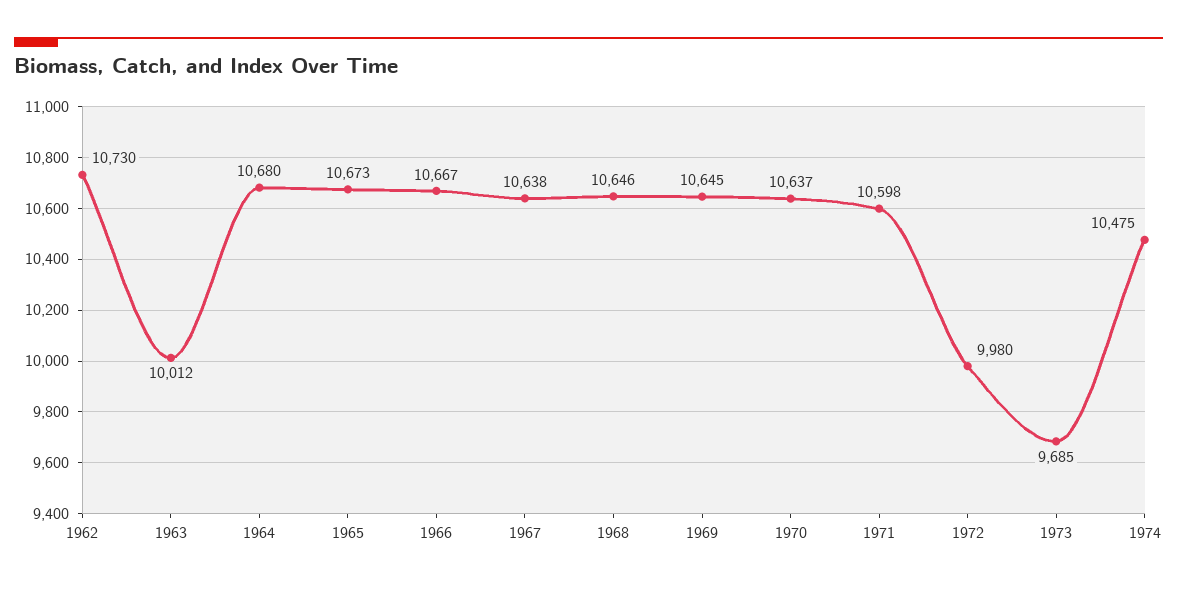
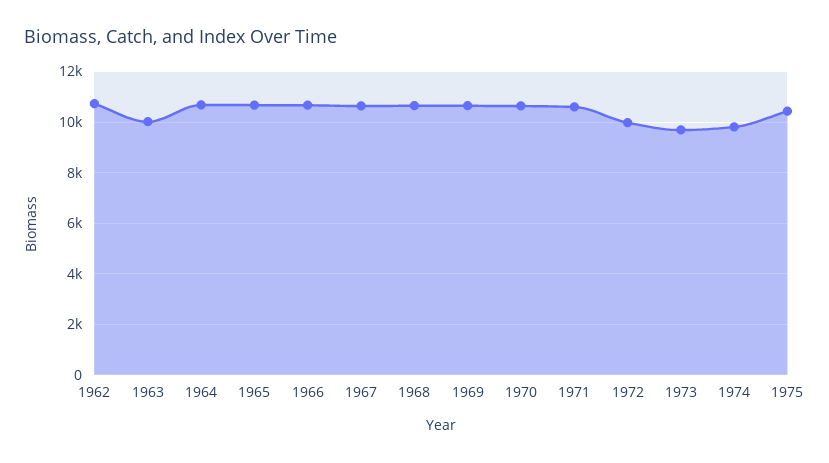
1974: 10475 -> 9750
1975: none -> 10500

